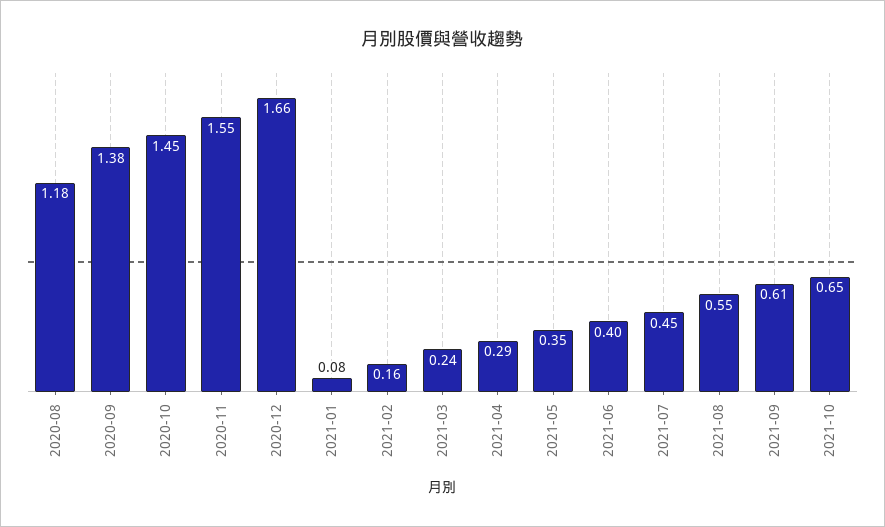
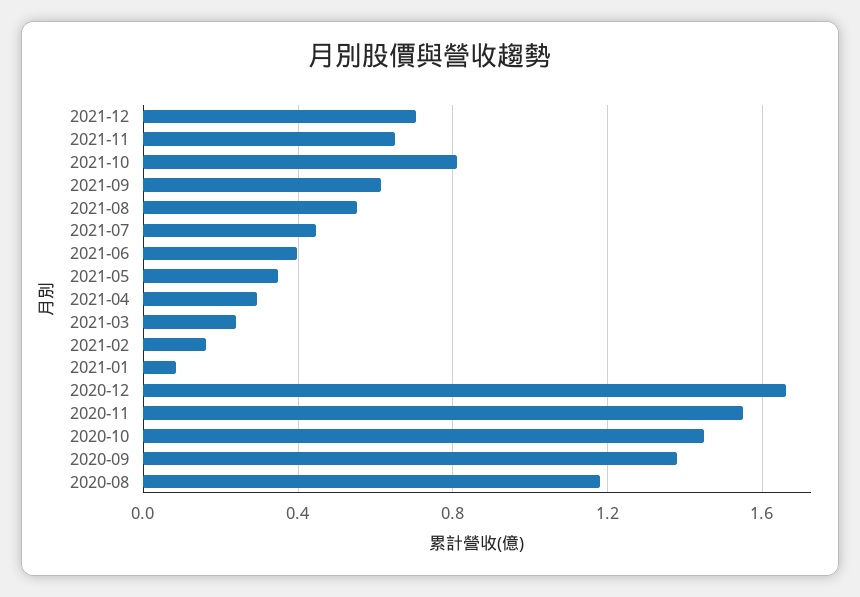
2021-10: 0.65 -> 0.8
2021-12: none -> 0.7
2021-11: none -> 0.65

